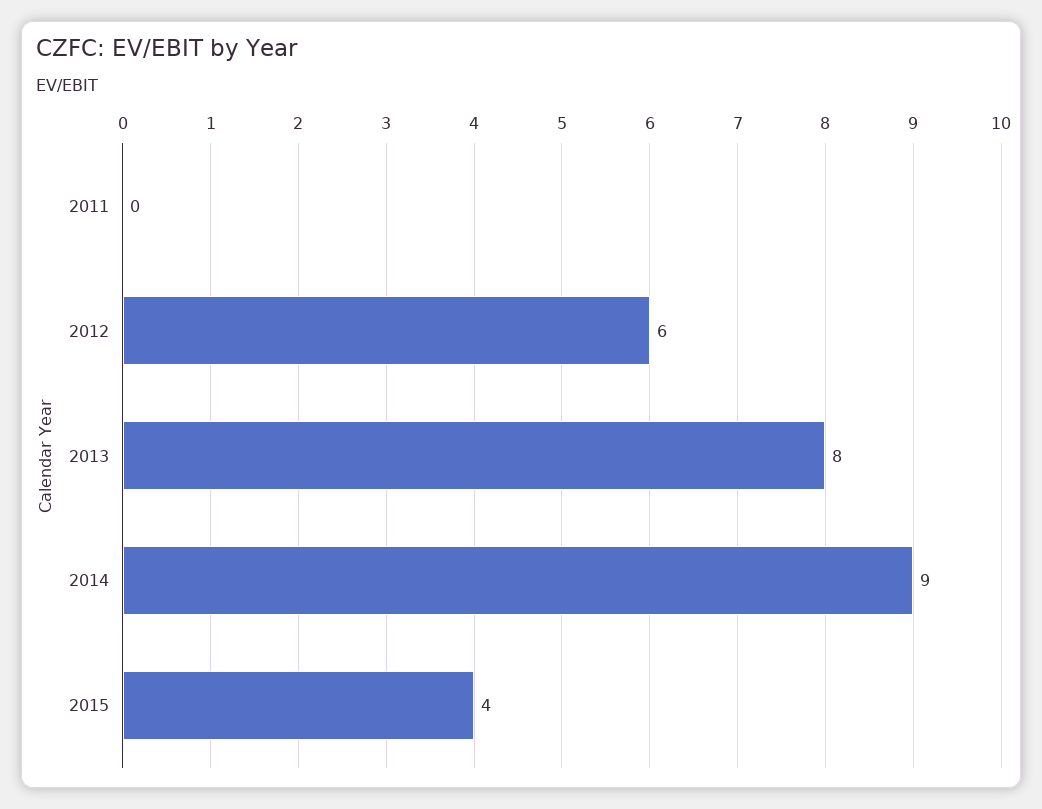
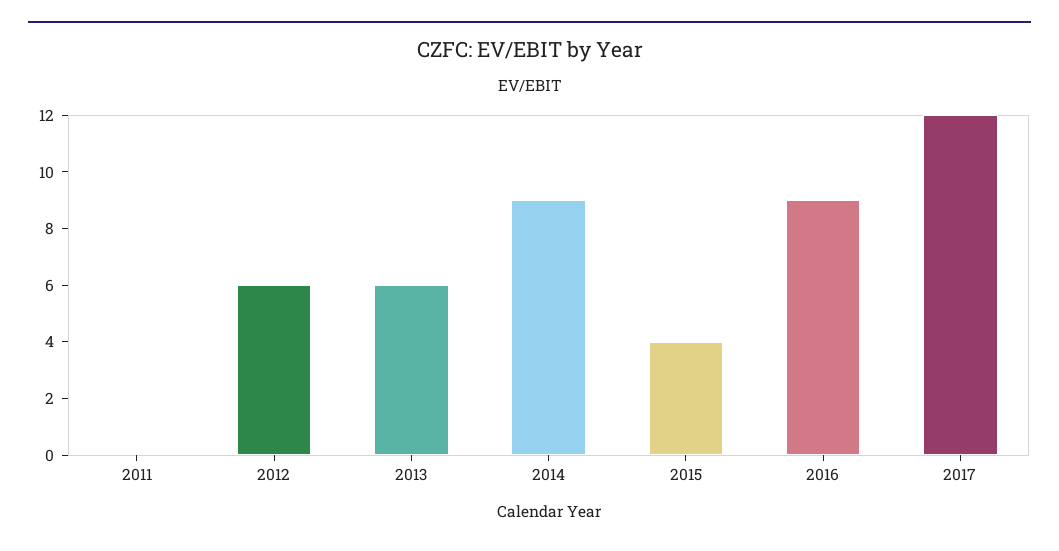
2013: 8 -> 6
2016: none -> 9
2017: none -> 12

